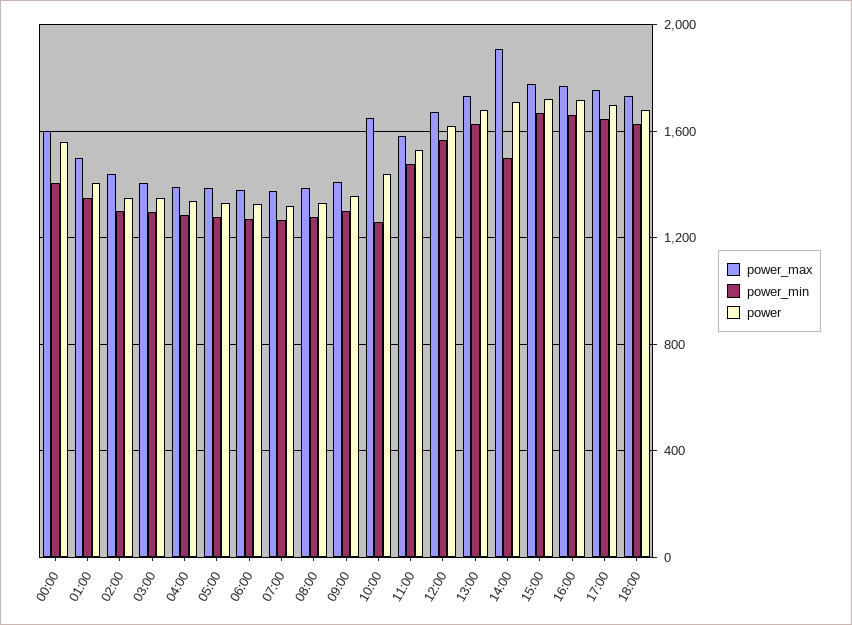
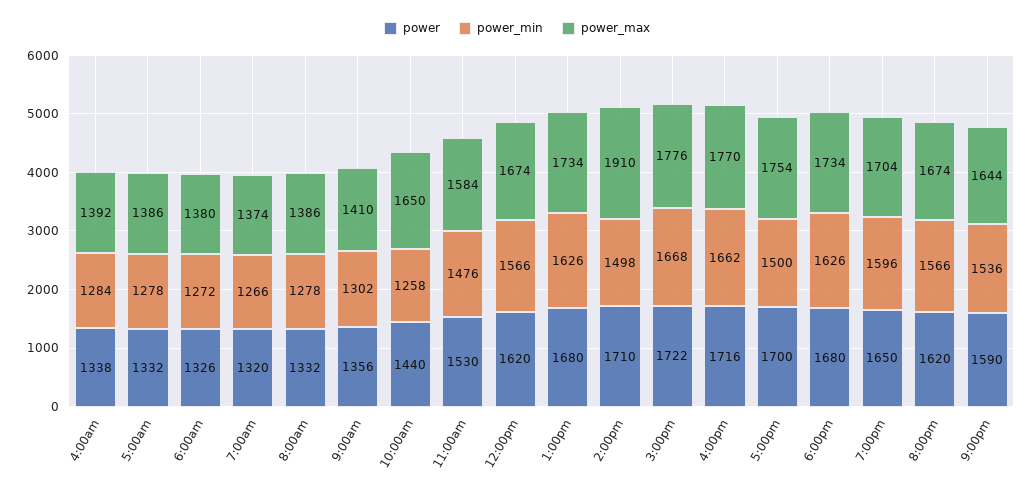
power_max, 00:00: 1600 -> none
power_min, 00:00: 1400 -> none
power, 00:00: 1550 -> none
power_max, 01:00: 1500 -> none
power_min, 01:00: 1350 -> none
power, 01:00: 1400 -> none
power_max, 02:00: 1450 -> none
power_min, 02:00: 1300 -> none
power, 02:00: 1350 -> none
power_max, 03:00: 1400 -> none
power_min, 03:00: 1300 -> none
power, 03:00: 1350 -> none
power_min, 17:00: 1650 -> 1500
power, 7:00pm: none -> 1650
power_min, 7:00pm: none -> 1596
power_max, 7:00pm: none -> 1704
power, 8:00pm: none -> 1620
power_min, 8:00pm: none -> 1566
power_max, 8:00pm: none -> 1674
power, 9:00pm: none -> 1590
power_min, 9:00pm: none -> 1536
power_max, 9:00pm: none -> 1644

